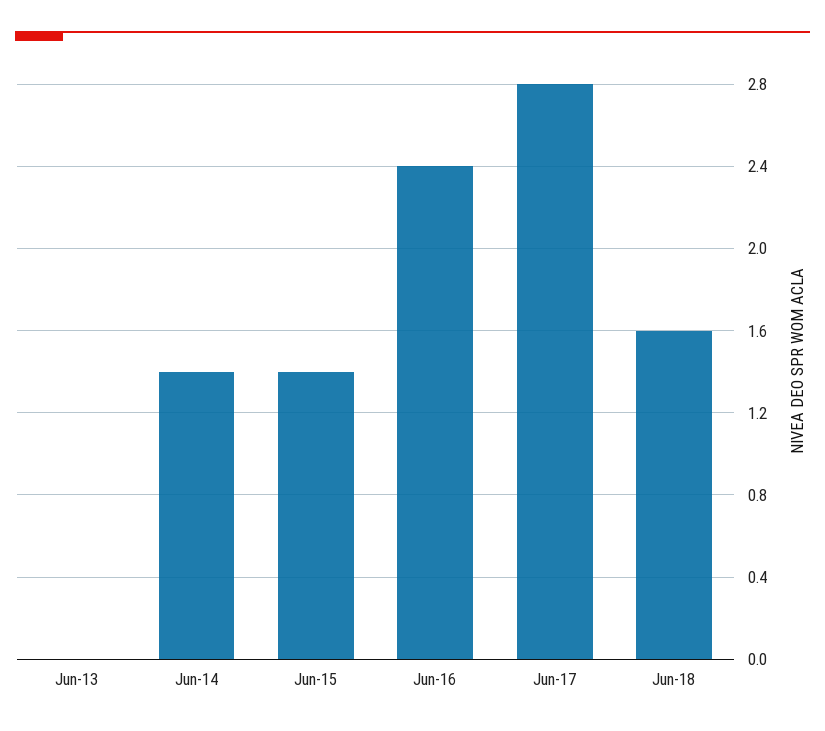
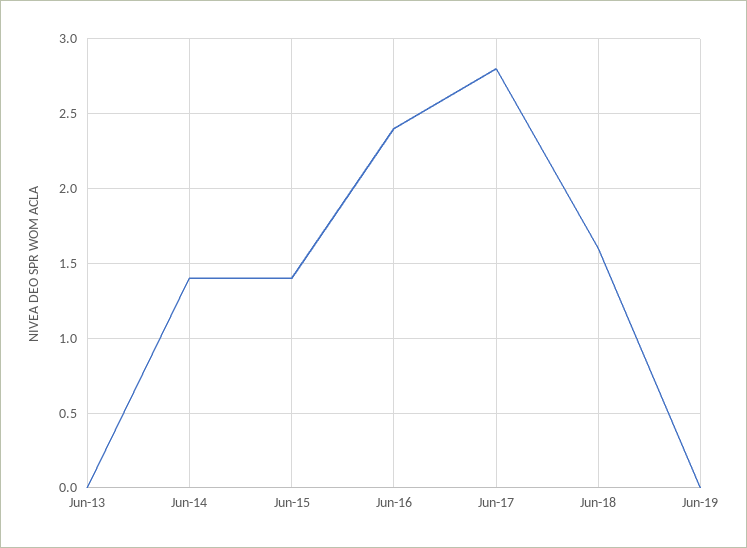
Jun-19: none -> 0

